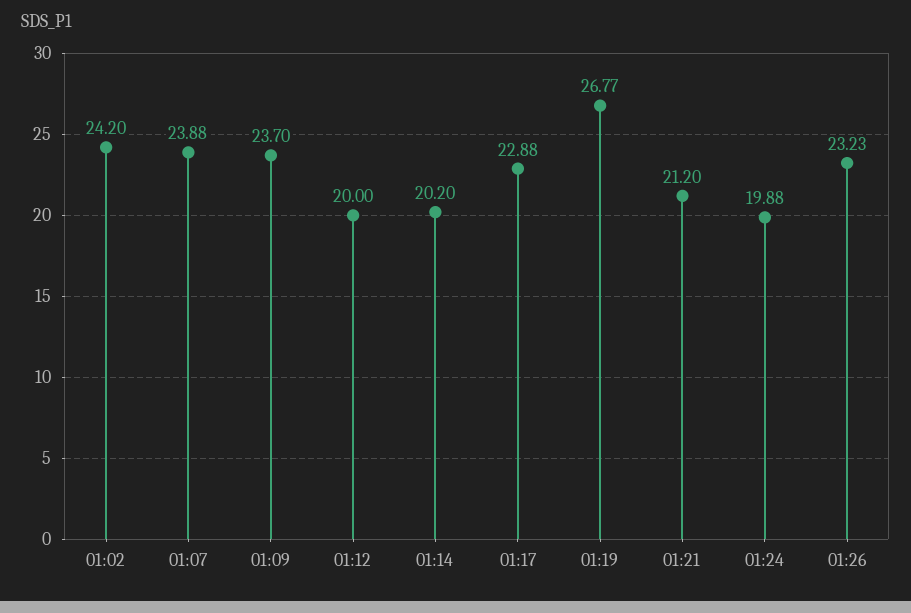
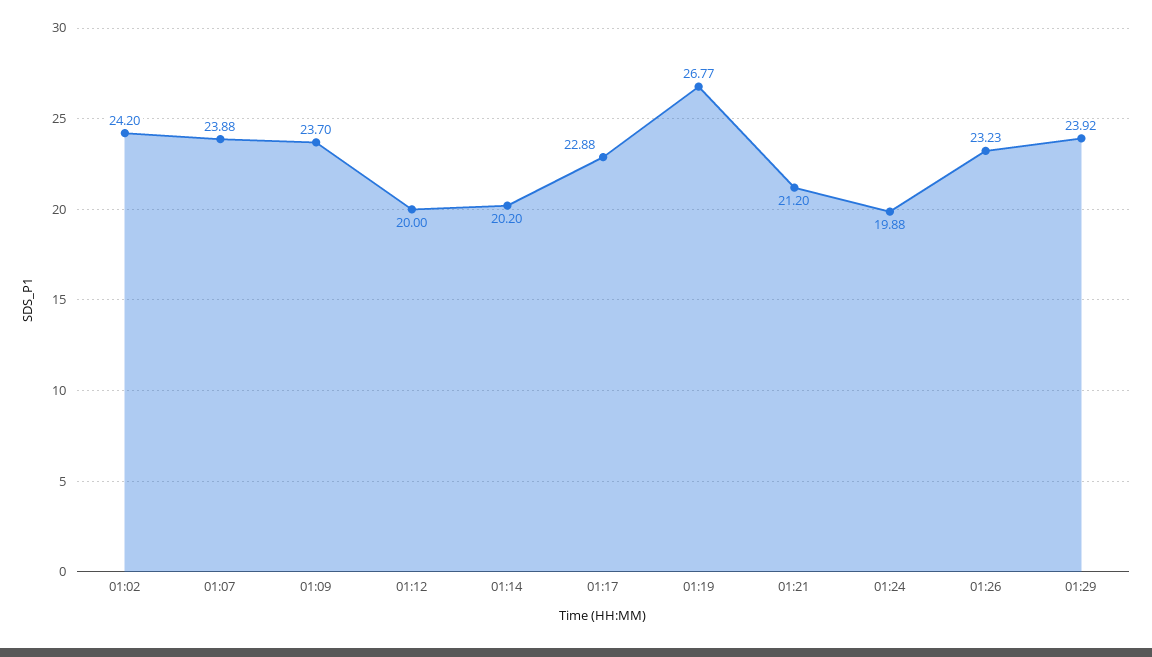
01:29: none -> 23.92

